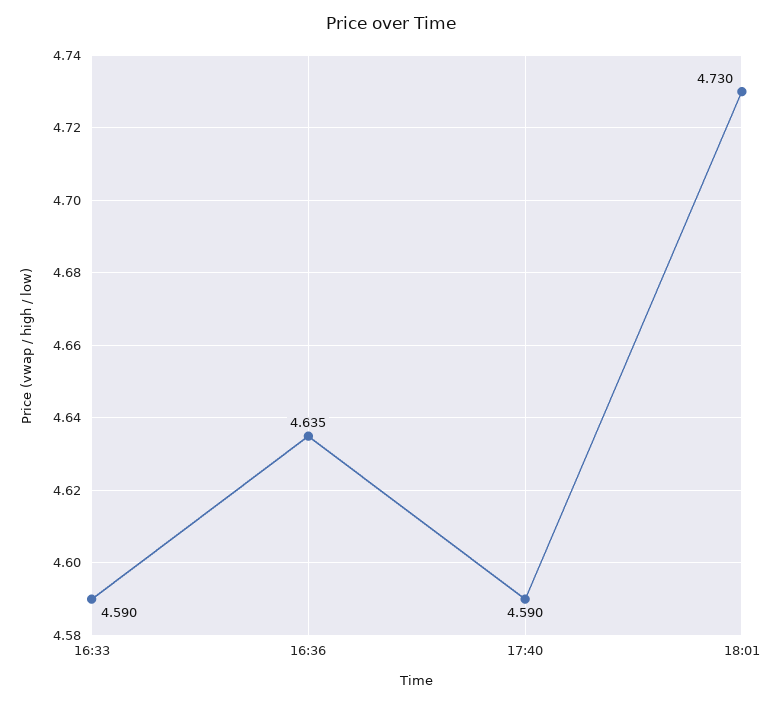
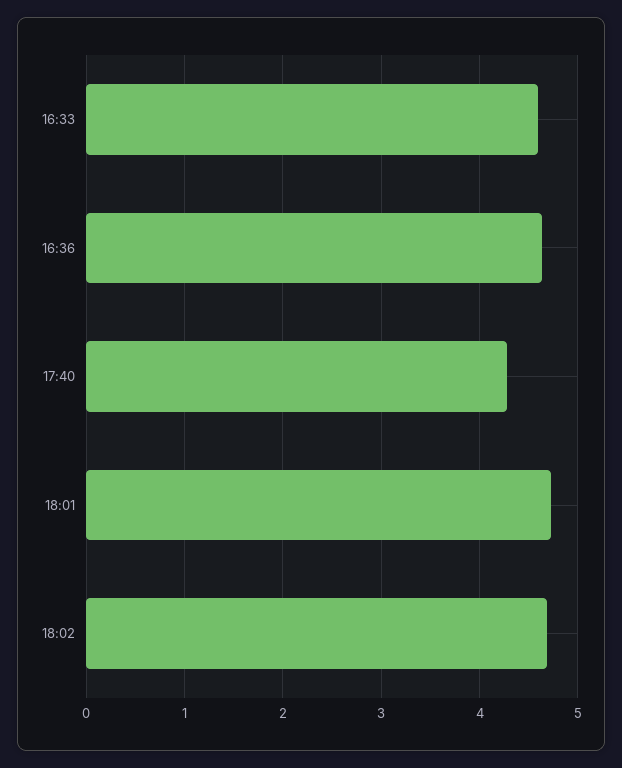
17:40: 4.59 -> 4.3
18:02: none -> 4.7

